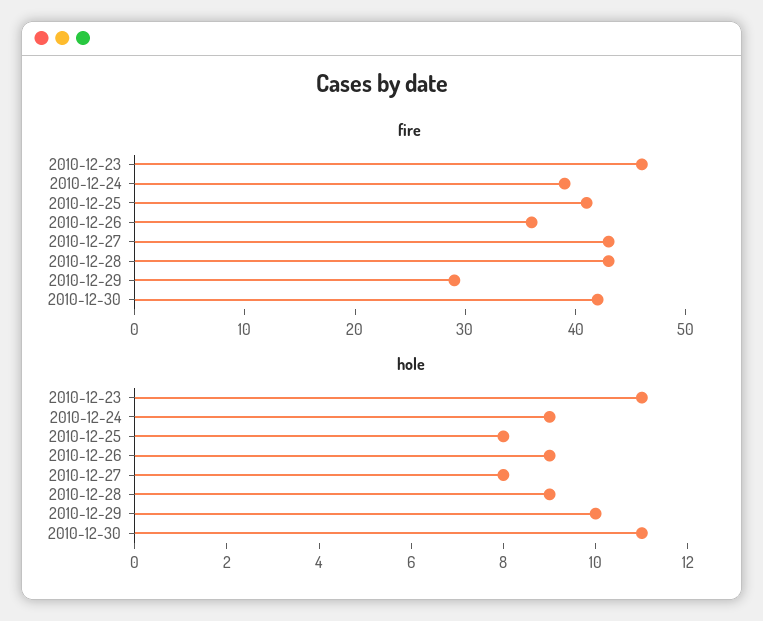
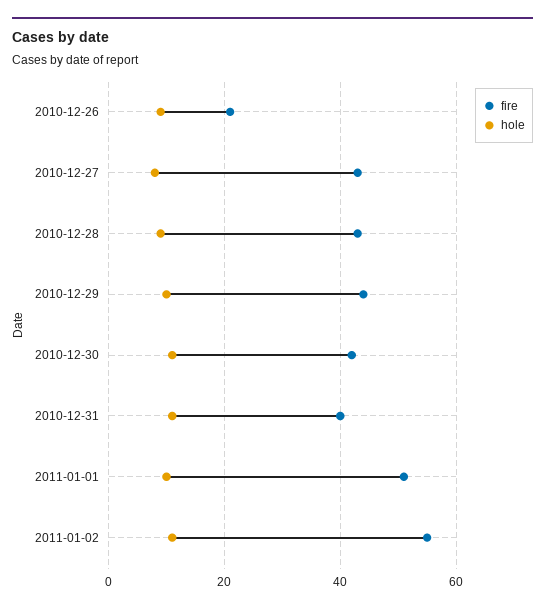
fire, 2010-12-23: 46 -> none
fire, 2010-12-24: 39 -> none
fire, 2010-12-25: 41 -> none
fire, 2010-12-26: 36 -> 20
fire, 2010-12-29: 29 -> 45
hole, 2010-12-23: 11 -> none
hole, 2010-12-24: 9 -> none
hole, 2010-12-25: 8 -> none
fire, 2010-12-31: none -> 40
hole, 2010-12-31: none -> 10
fire, 2011-01-01: none -> 50
hole, 2011-01-01: none -> 10
fire, 2011-01-02: none -> 55
hole, 2011-01-02: none -> 10

